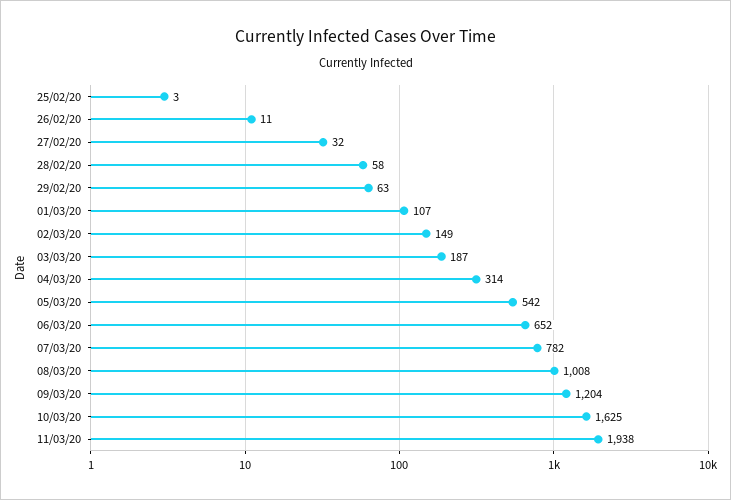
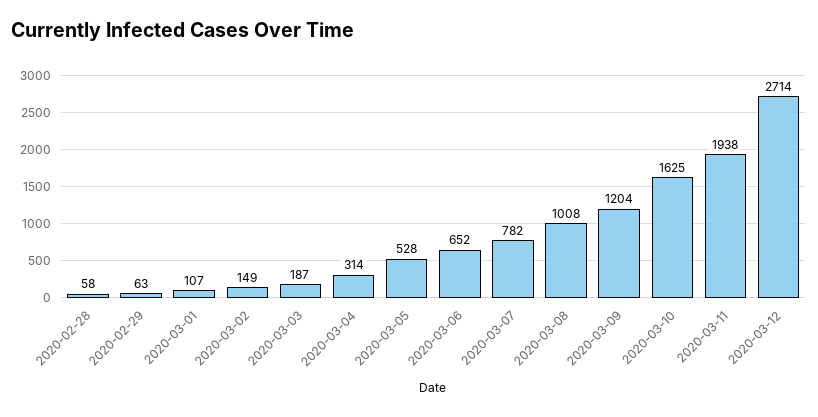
25/02/20: 3 -> none
26/02/20: 11 -> none
27/02/20: 32 -> none
05/03/20: 542 -> 528
2020-03-12: none -> 2714

